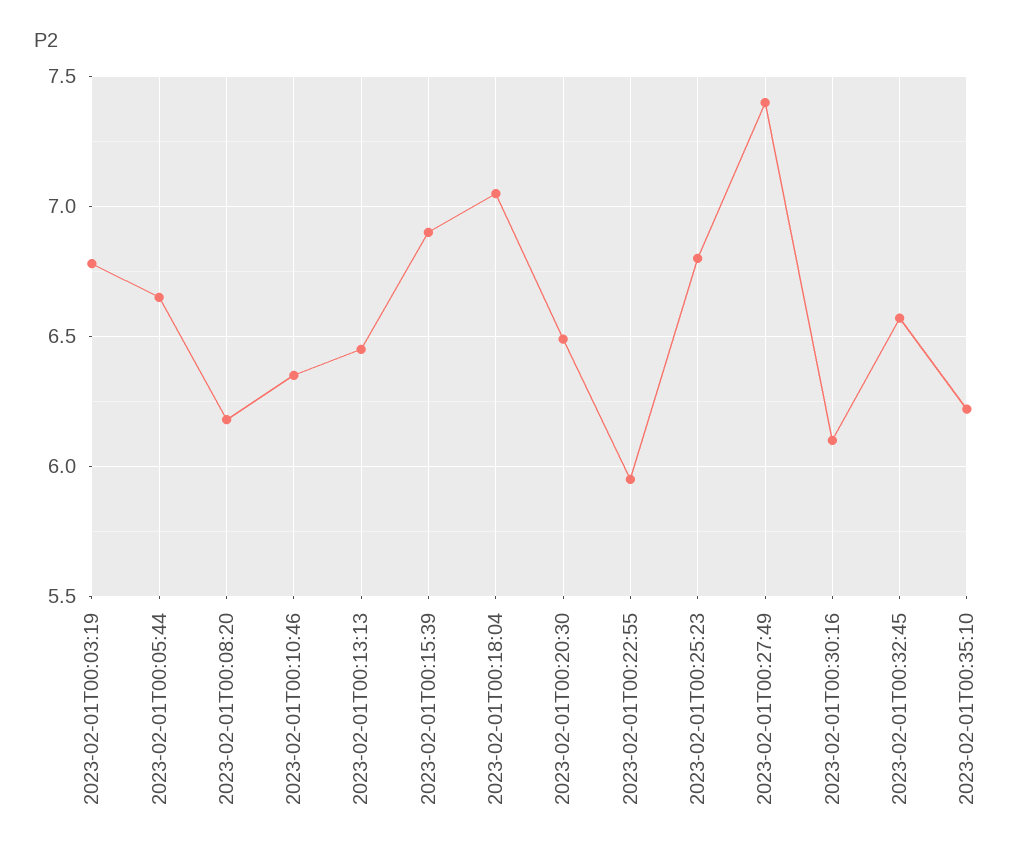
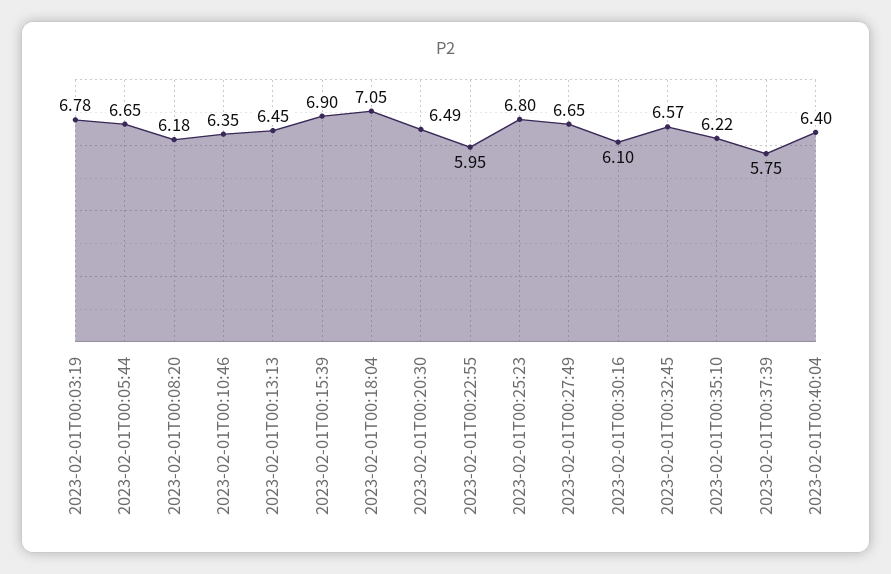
2023-02-01T00:27:49: 7.4 -> 6.65
2023-02-01T00:37:39: none -> 5.75
2023-02-01T00:40:04: none -> 6.4

